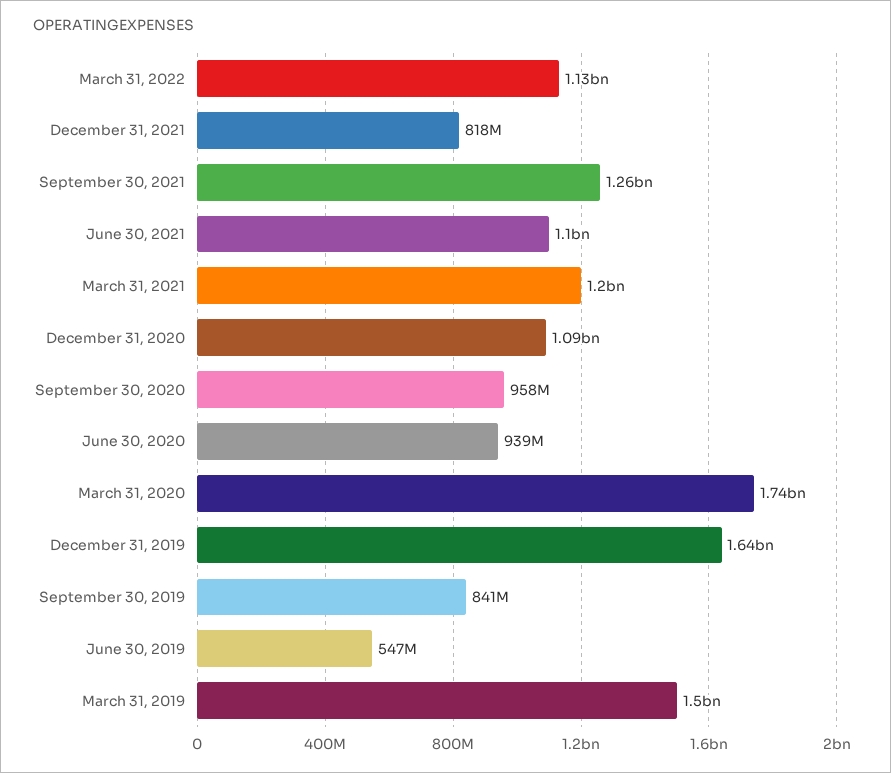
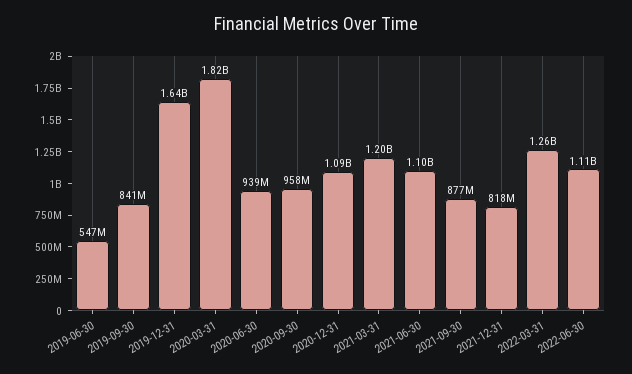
March 31, 2022: 1130000000 -> 1260000000
September 30, 2021: 1260000000 -> 877000000
March 31, 2020: 1740000000 -> 1820000000
March 31, 2019: 1500000000 -> none
2022-06-30: none -> 1110000000

